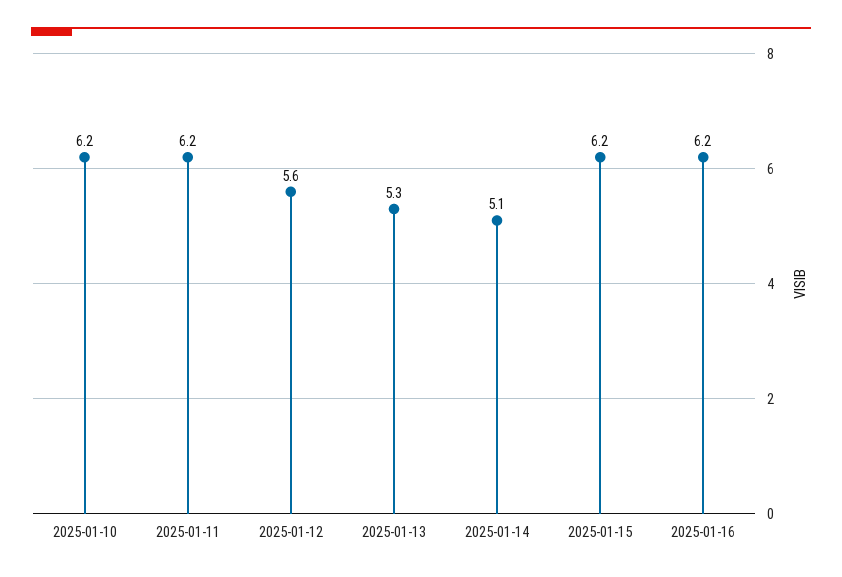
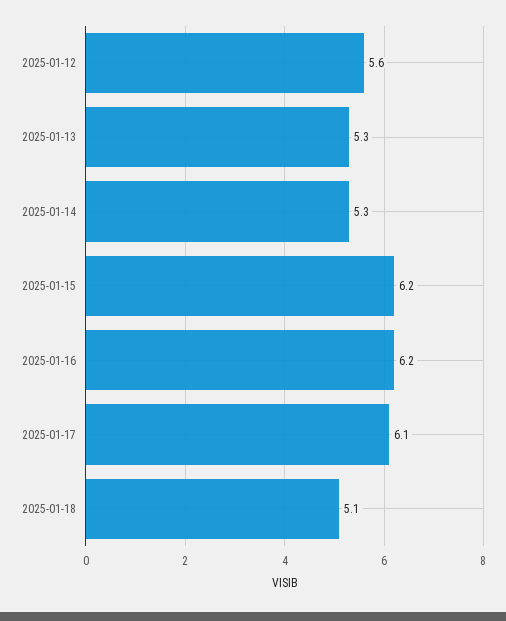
2025-01-10: 6.2 -> none
2025-01-11: 6.2 -> none
2025-01-14: 5.1 -> 5.3
2025-01-17: none -> 6.1
2025-01-18: none -> 5.1

